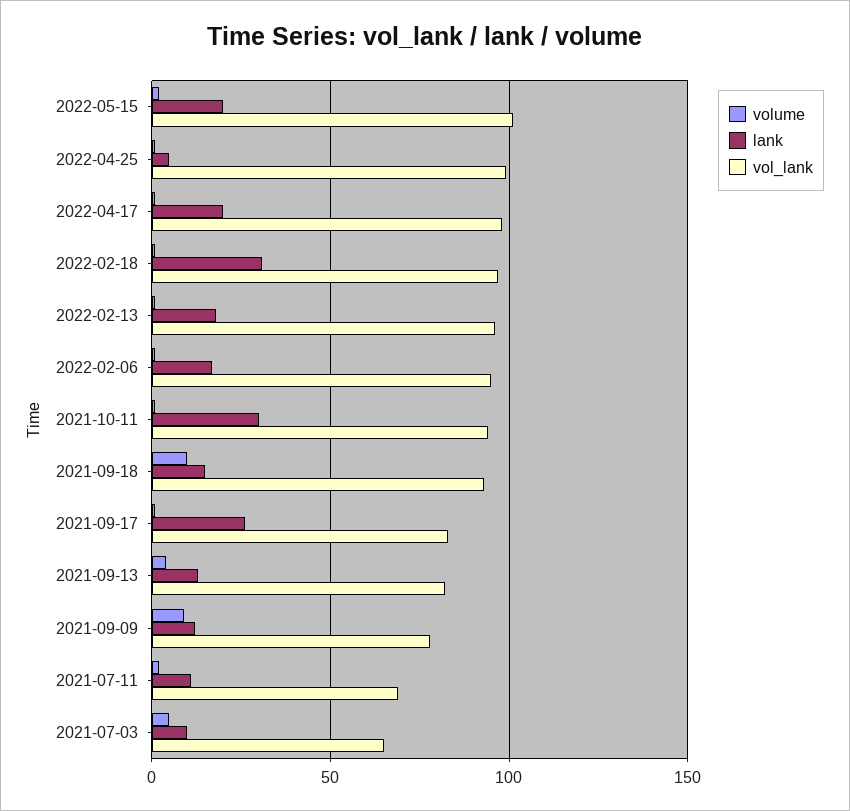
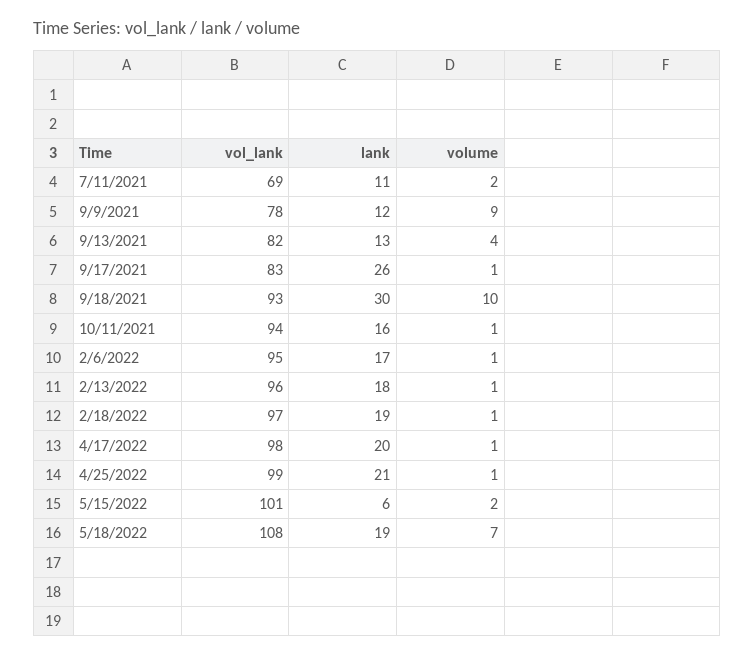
lank, 2022-05-15: 20 -> 6
lank, 2022-04-25: 5 -> 21
lank, 2022-02-18: 30 -> 19
lank, 2021-10-11: 30 -> 16
lank, 2021-09-18: 15 -> 30
volume, 2021-07-03: 5 -> none
lank, 2021-07-03: 10 -> none
vol_lank, 2021-07-03: 65 -> none
vol_lank, 5/18/2022: none -> 108
lank, 5/18/2022: none -> 19
volume, 5/18/2022: none -> 7

